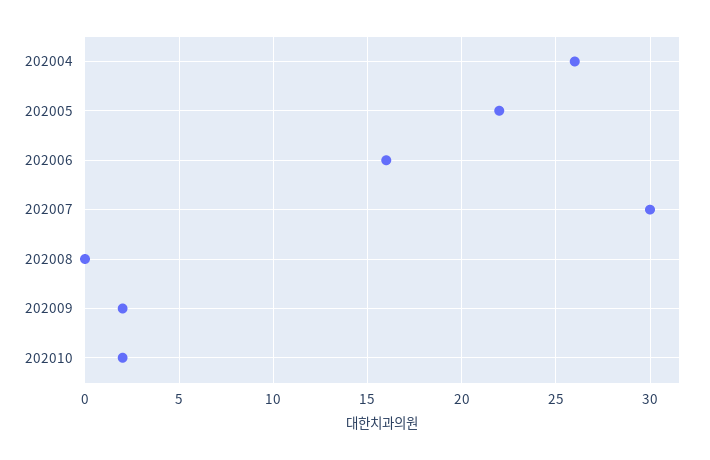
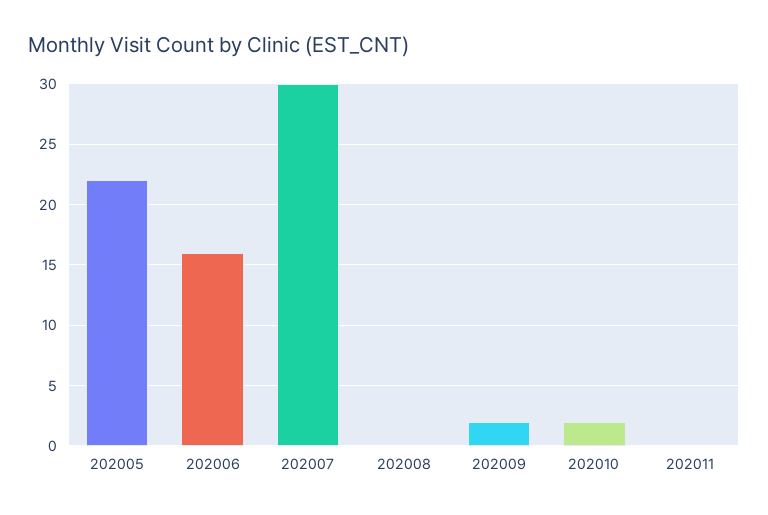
202004: 26 -> none
202011: none -> 0

